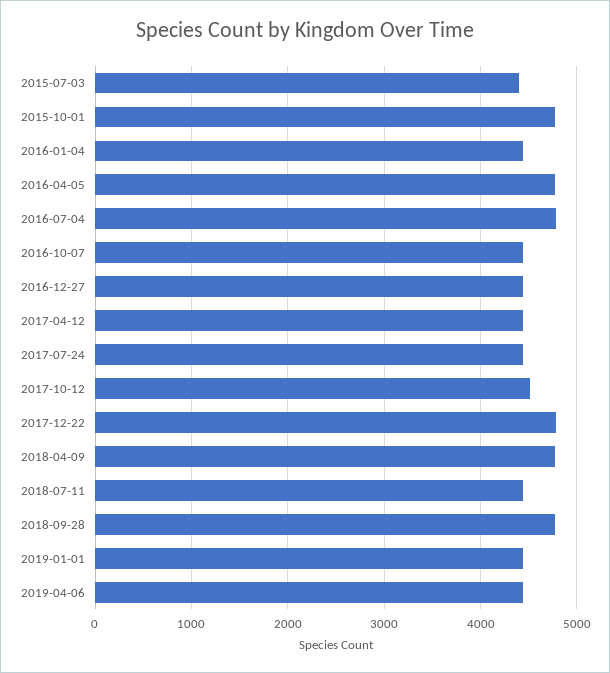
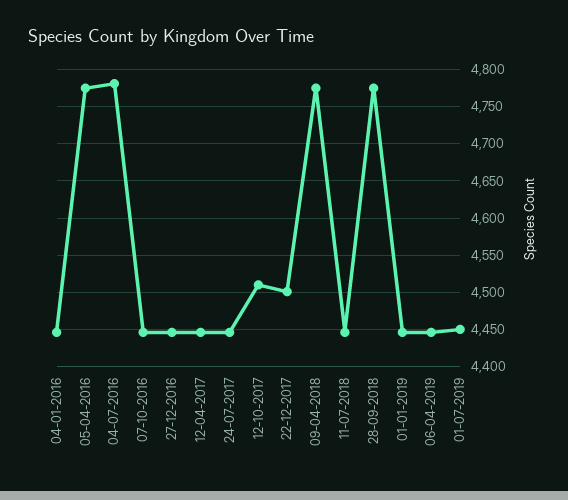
2015-07-03: 4400 -> none
2015-10-01: 4800 -> none
2017-12-22: 4800 -> 4500
01-07-2019: none -> 4450

